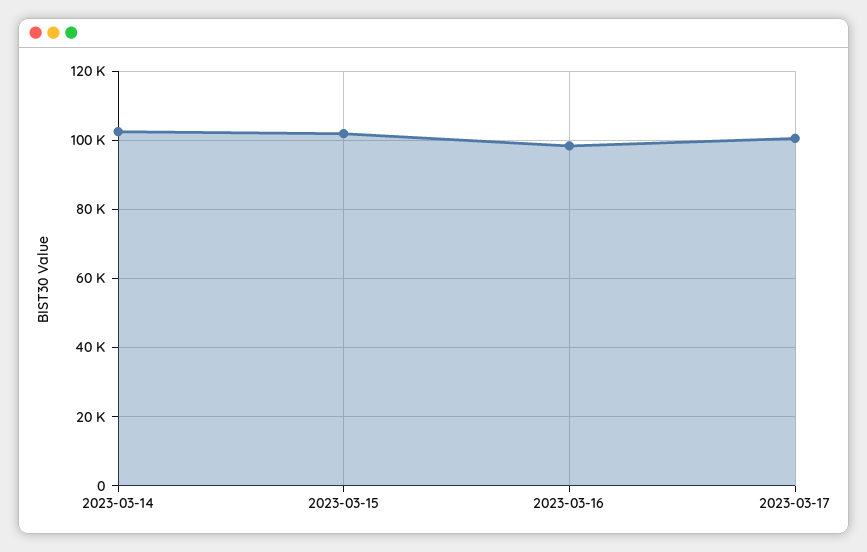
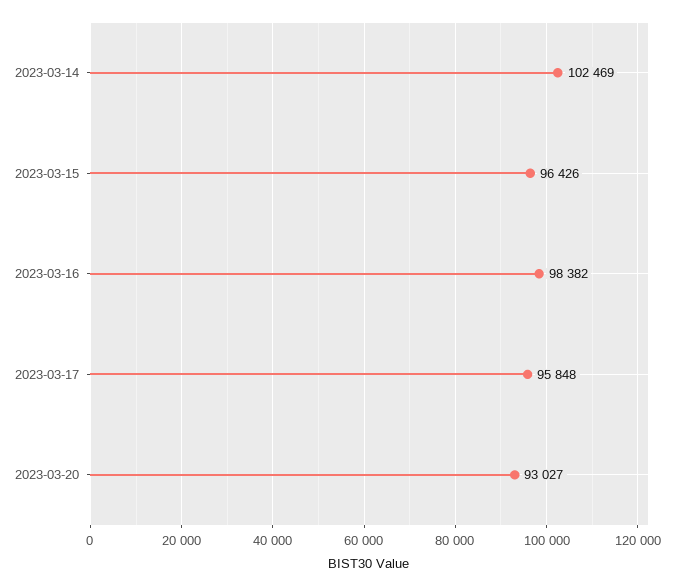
2023-03-15: 102000 -> 96426
2023-03-17: 100000 -> 95848
2023-03-20: none -> 93027

